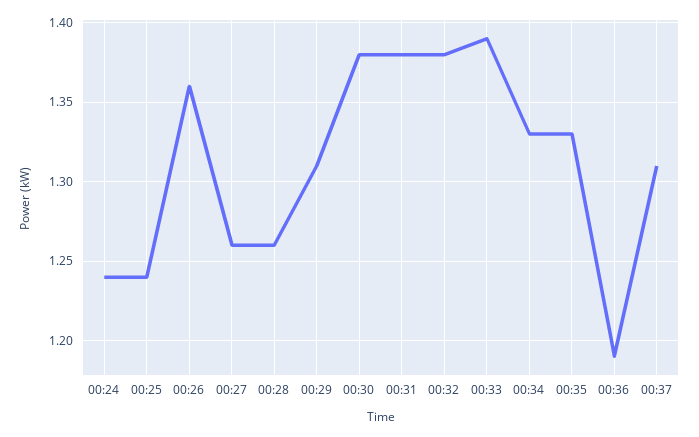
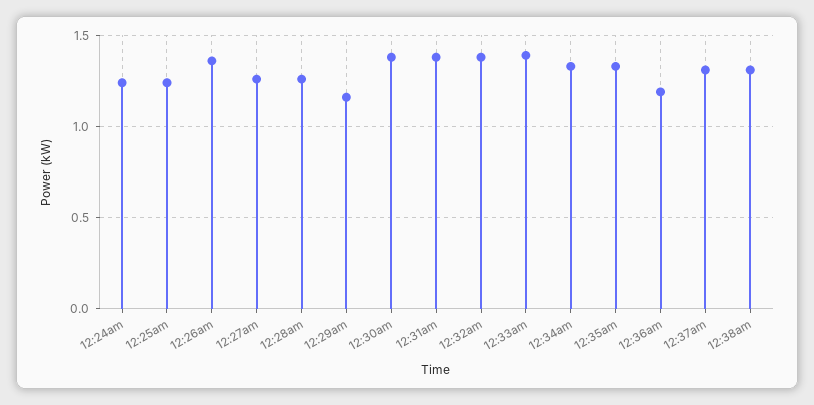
00:29: 1.31 -> 1.15
12:38am: none -> 1.3

